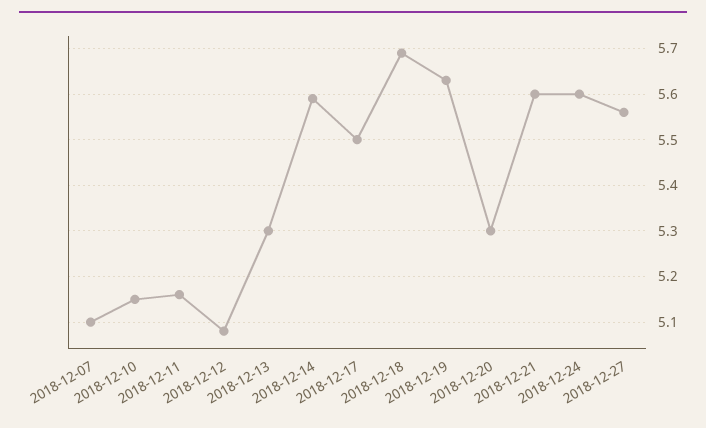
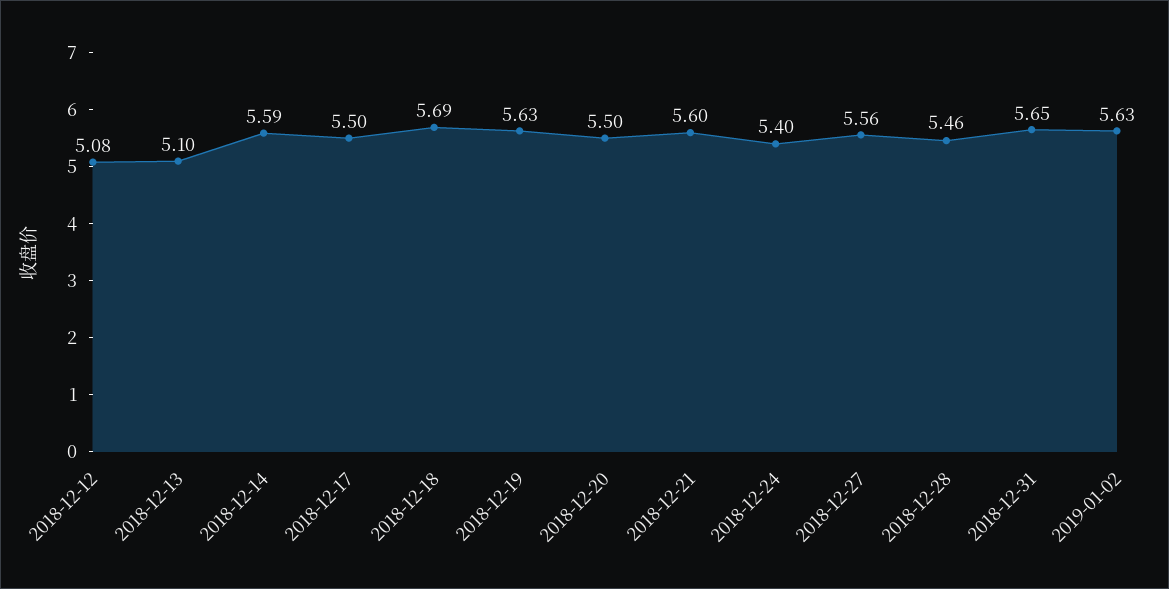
2018-12-07: 5.1 -> none
2018-12-10: 5.15 -> none
2018-12-11: 5.15 -> none
2018-12-13: 5.3 -> 5.1
2018-12-20: 5.3 -> 5.5
2018-12-24: 5.6 -> 5.4
2018-12-28: none -> 5.46
2018-12-31: none -> 5.65
2019-01-02: none -> 5.63

